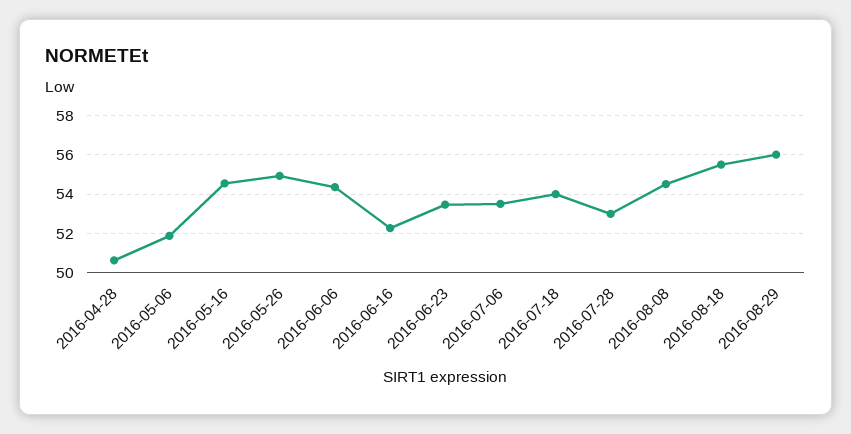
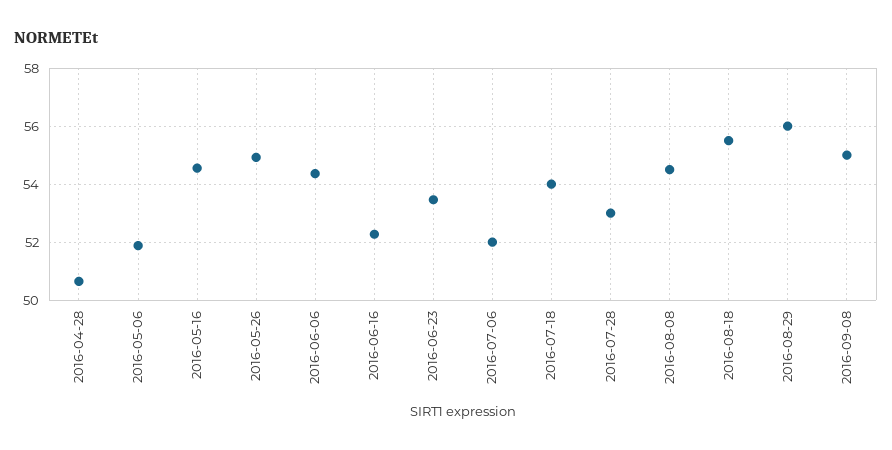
2016-07-06: 53.5 -> 52
2016-09-08: none -> 55

